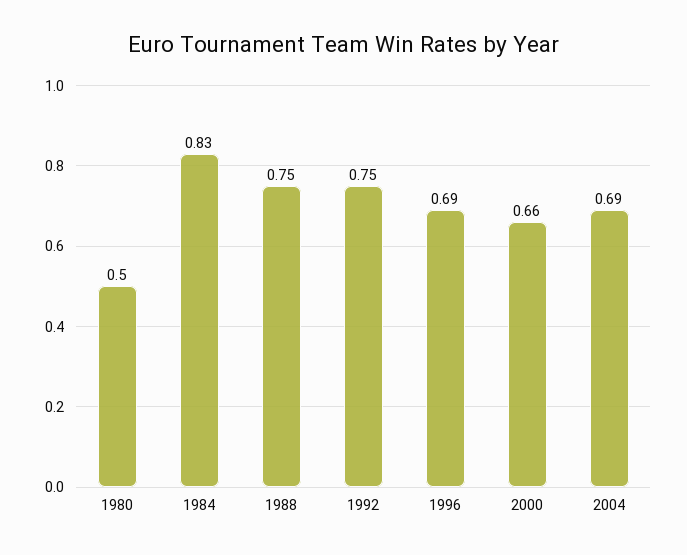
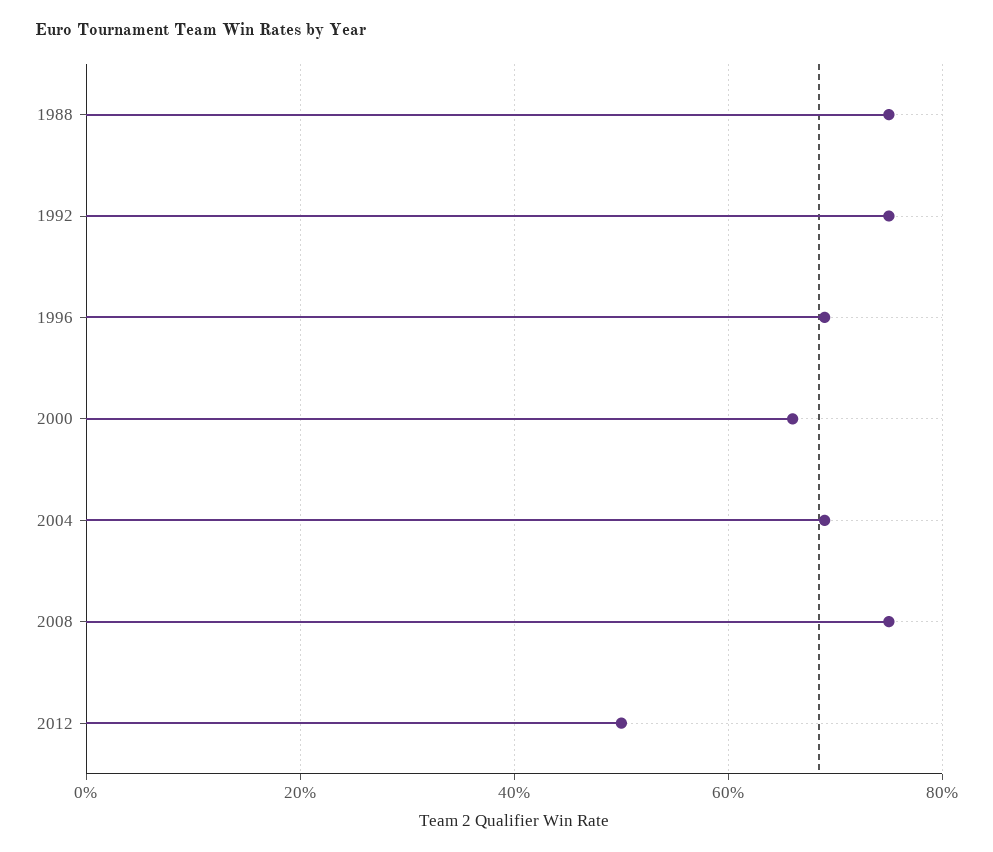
1980: 0.5 -> none
1984: 0.83 -> none
2008: none -> 0.75
2012: none -> 0.5

